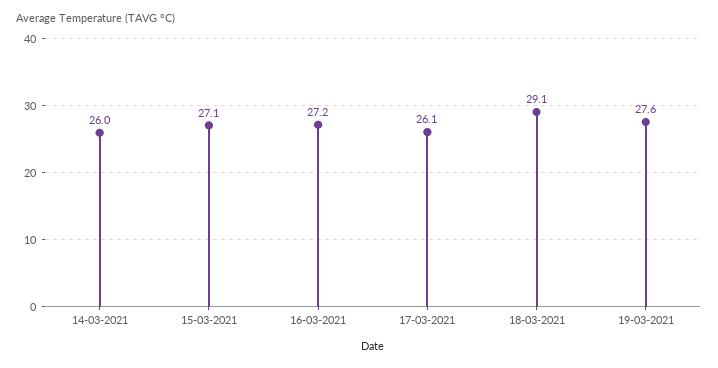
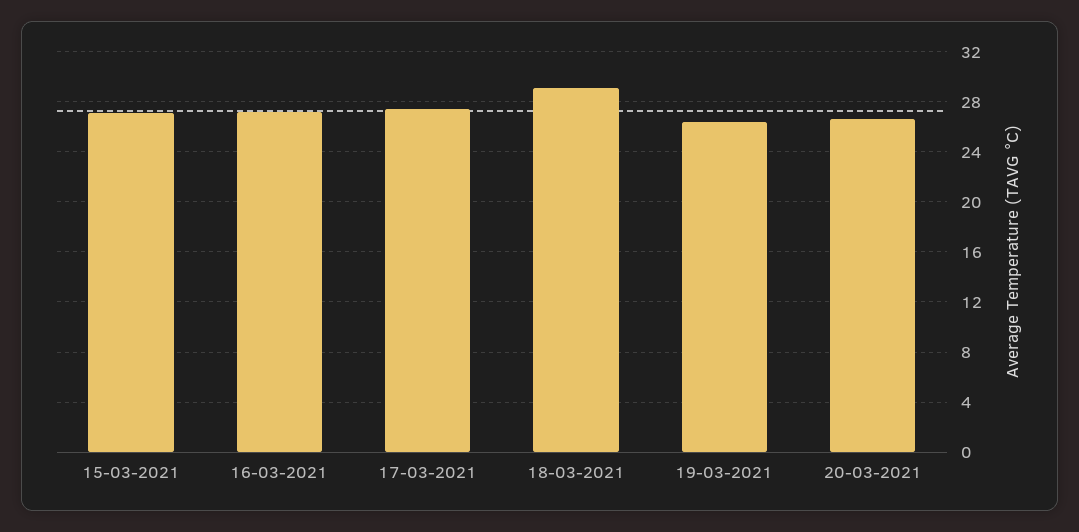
14-03-2021: 26 -> none
17-03-2021: 26.1 -> 27.5
19-03-2021: 27.6 -> 26.5
20-03-2021: none -> 26.5

